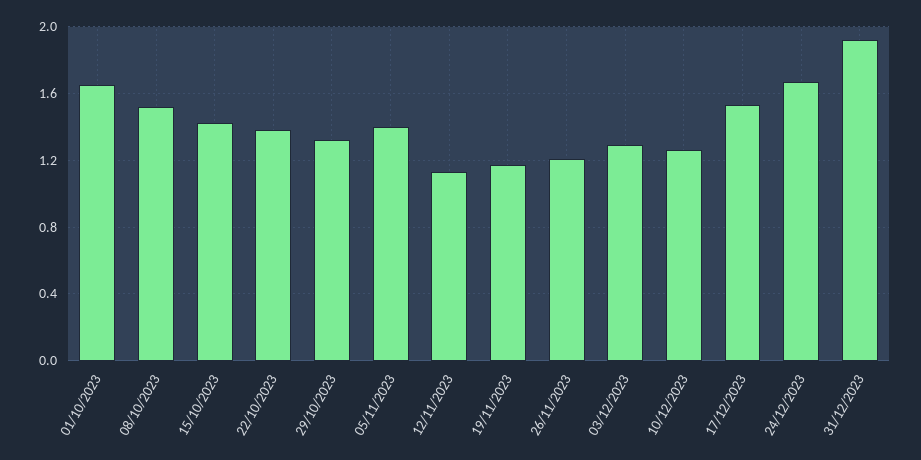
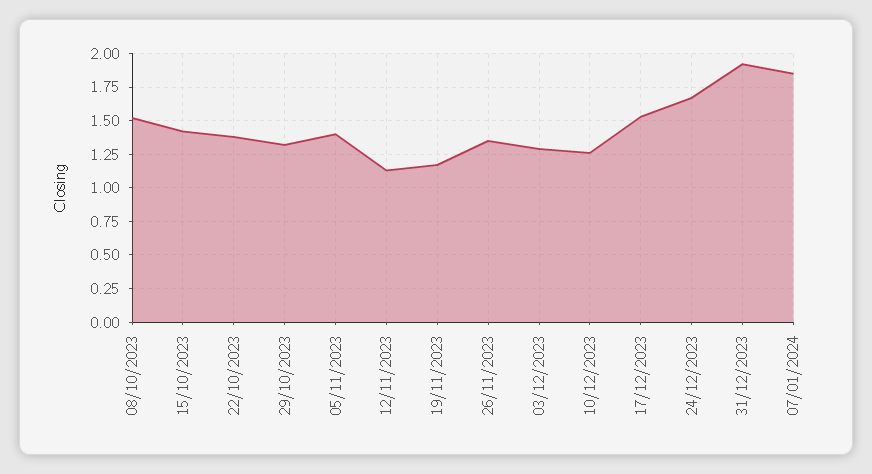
01/10/2023: 1.65 -> none
26/11/2023: 1.2 -> 1.35
07/01/2024: none -> 1.85

